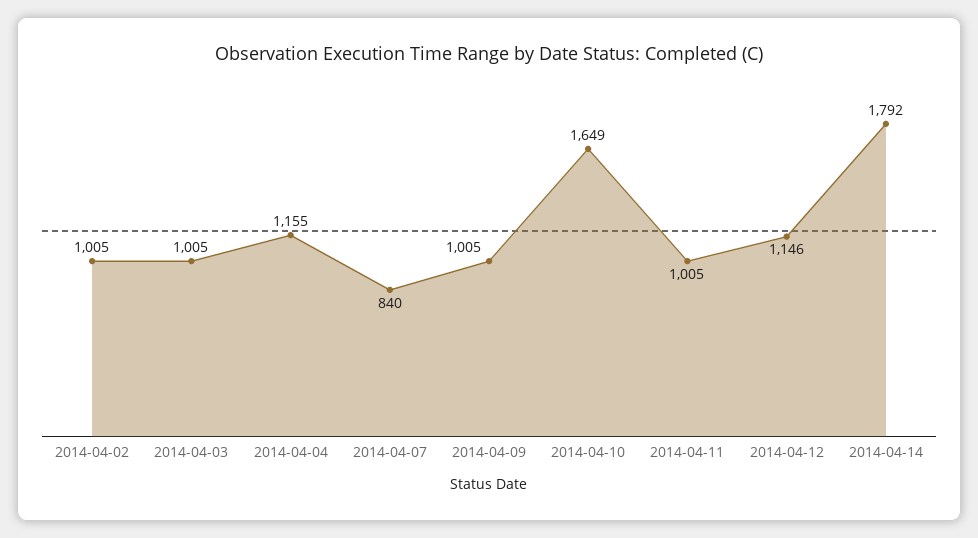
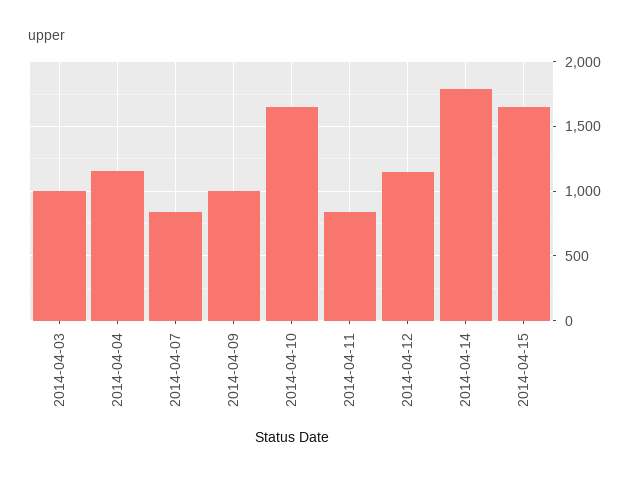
2014-04-02: 1005 -> none
2014-04-11: 1005 -> 850
2014-04-15: none -> 1650

